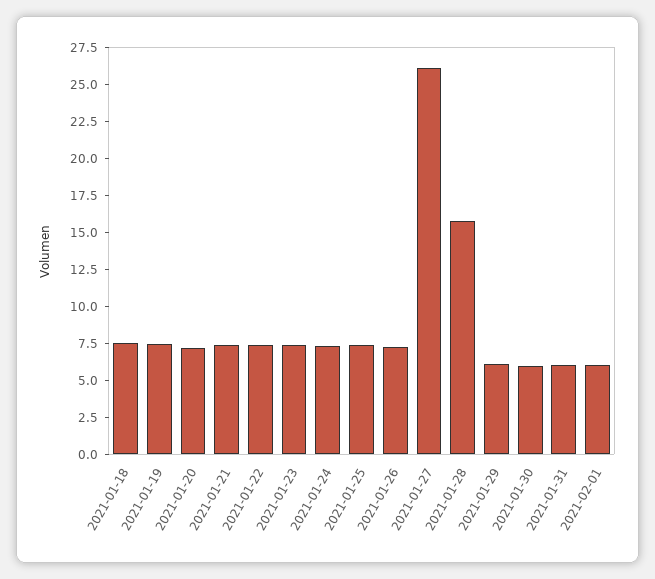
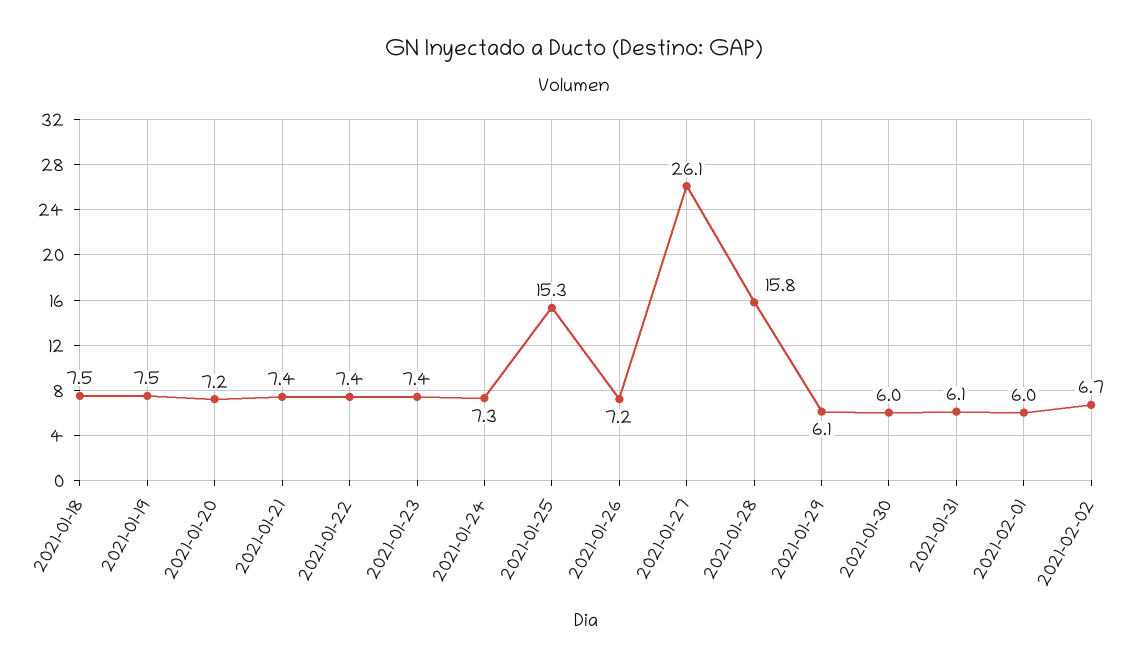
2021-01-25: 7.5 -> 15.3
2021-02-02: none -> 6.7

